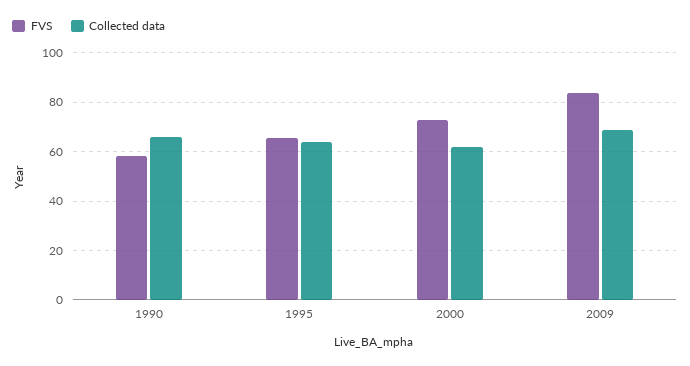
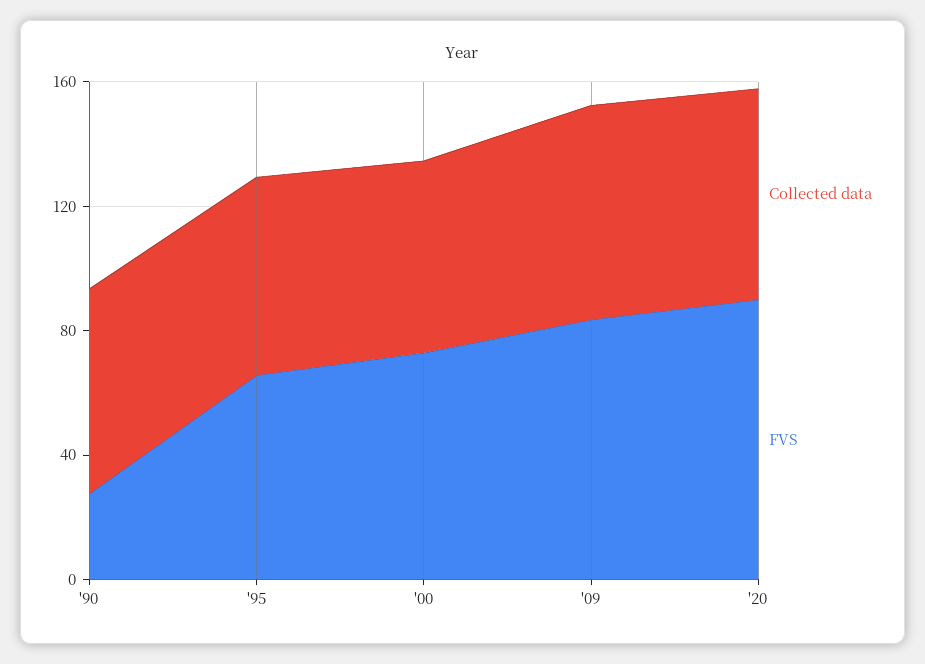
FVS, 1990: 57.5 -> 30
Collected data, '20: none -> 70
FVS, '20: none -> 90

